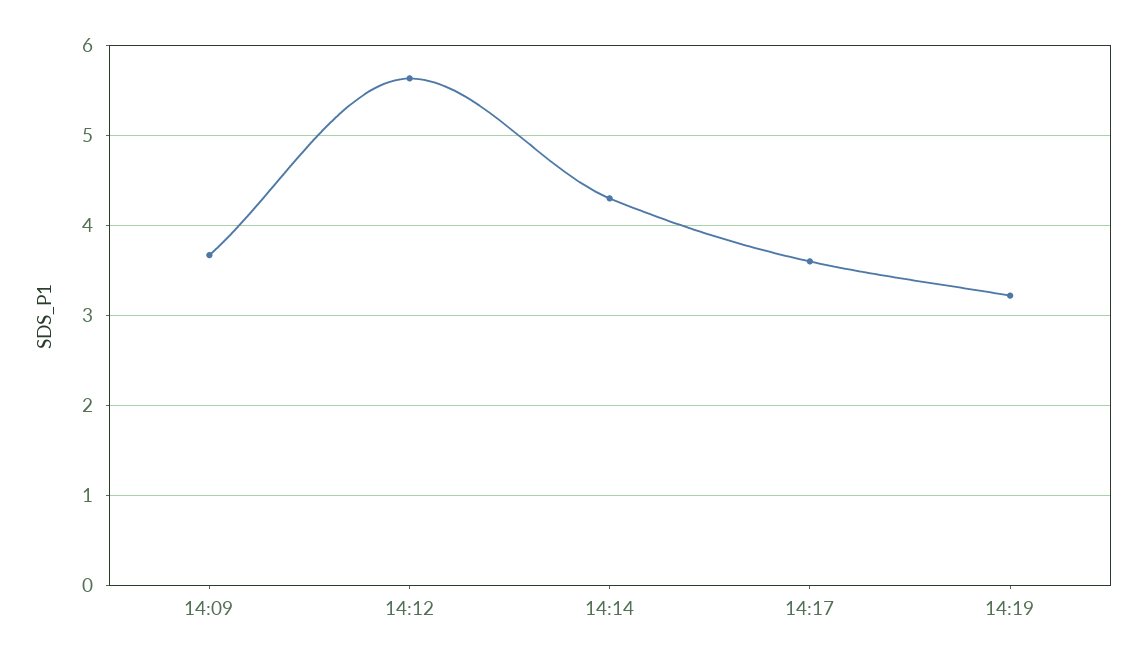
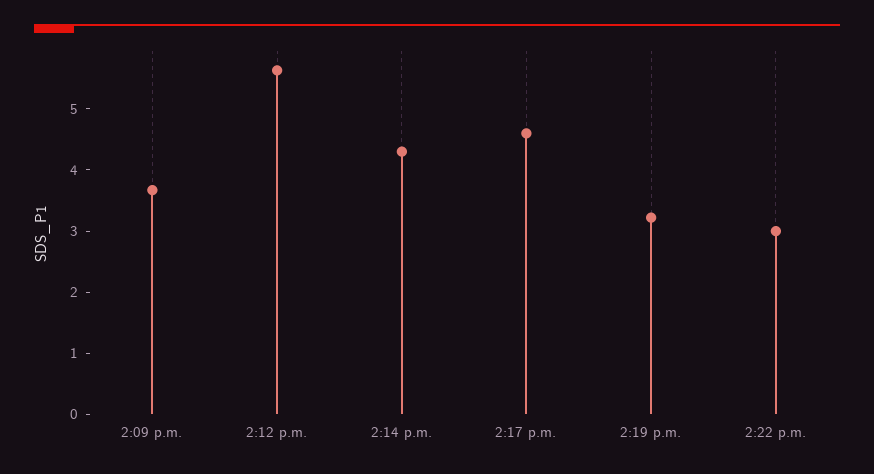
14:17: 3.6 -> 4.6
2:22 p.m.: none -> 3

